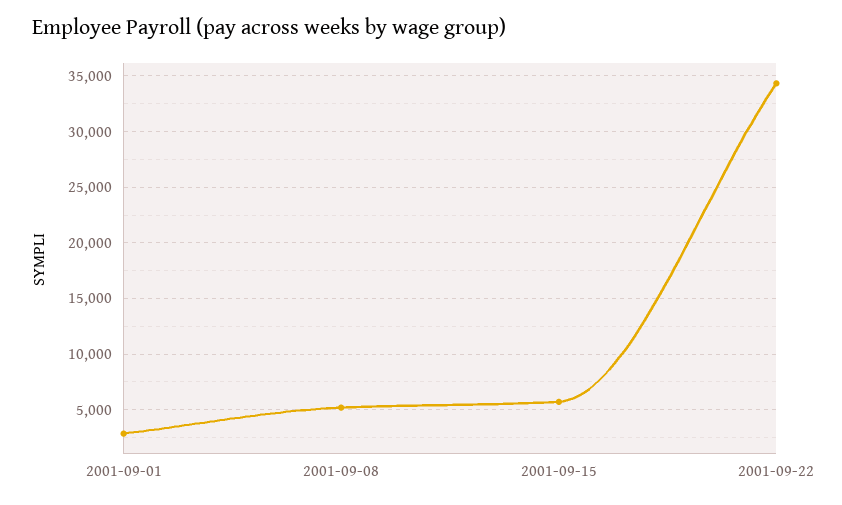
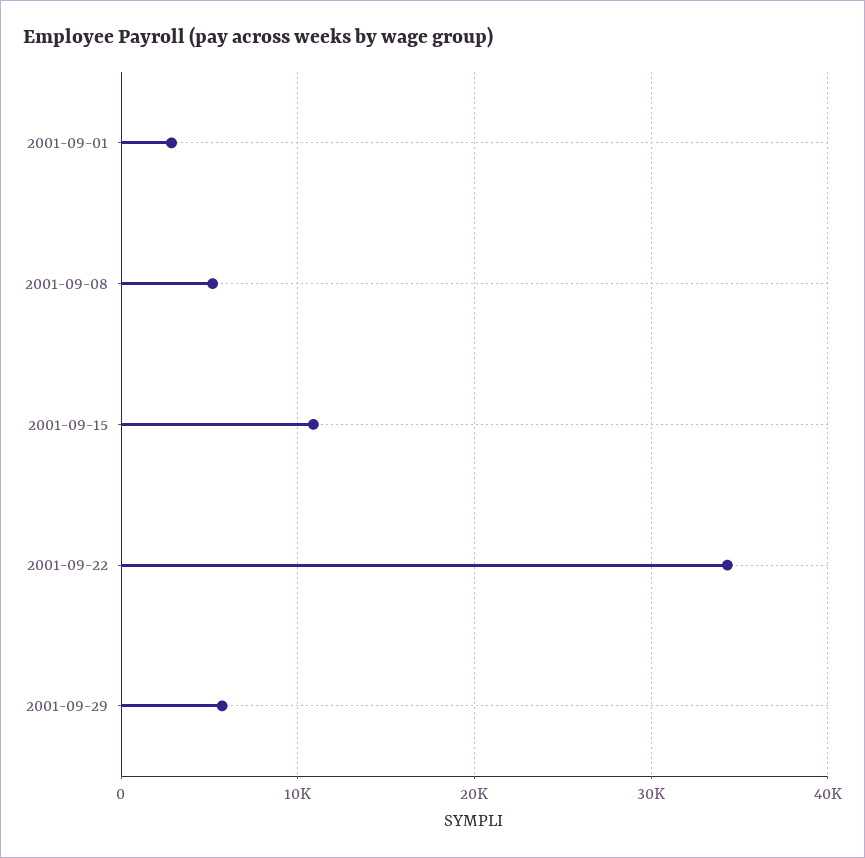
2001-09-15: 6000 -> 11000
2001-09-29: none -> 6000

